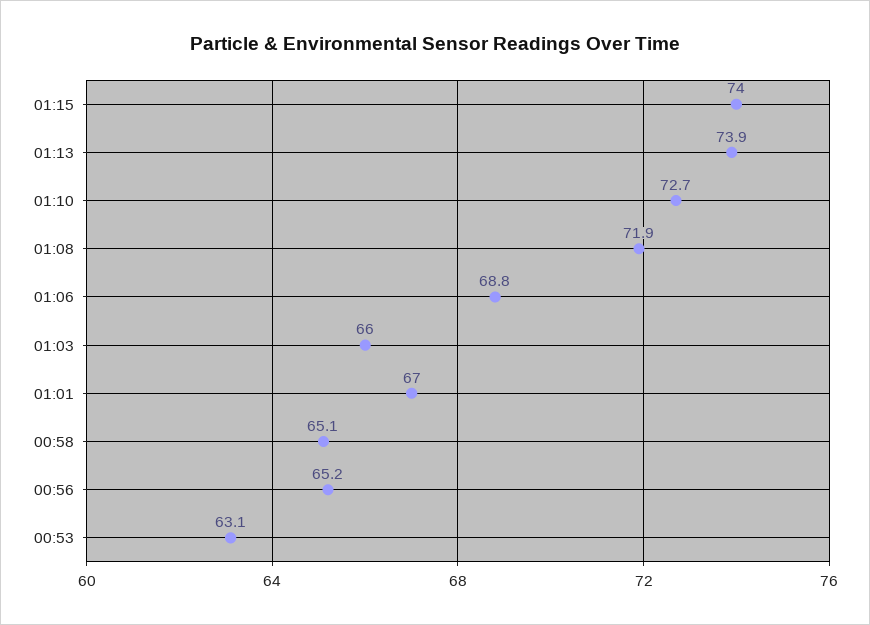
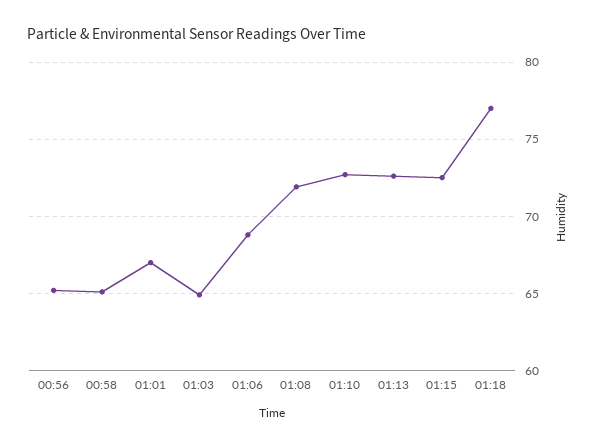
01:15: 74 -> 72.5
01:13: 73.9 -> 72.5
01:03: 66 -> 65
00:53: 63.1 -> none
01:18: none -> 77

